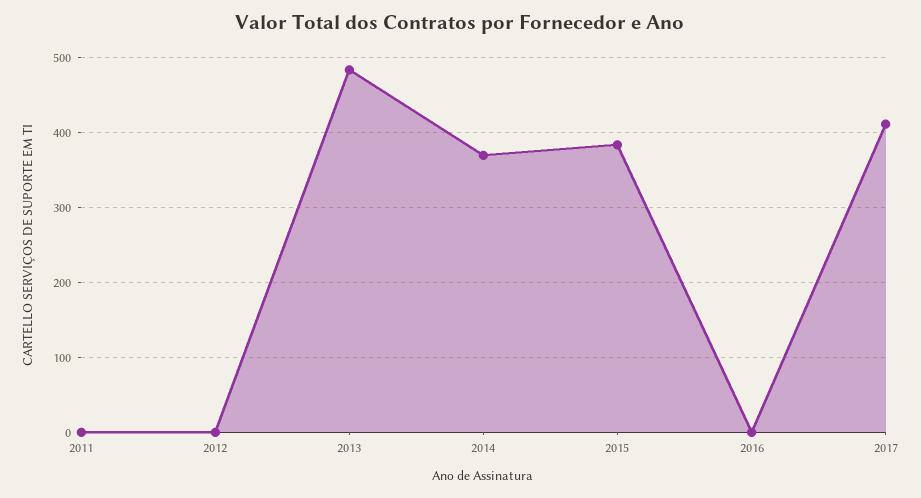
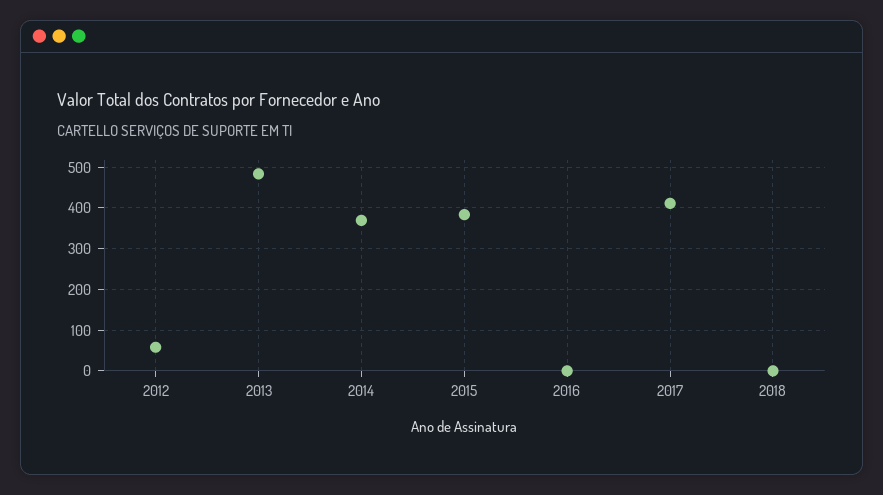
2011: 0 -> none
2012: 0 -> 60
2018: none -> 0

